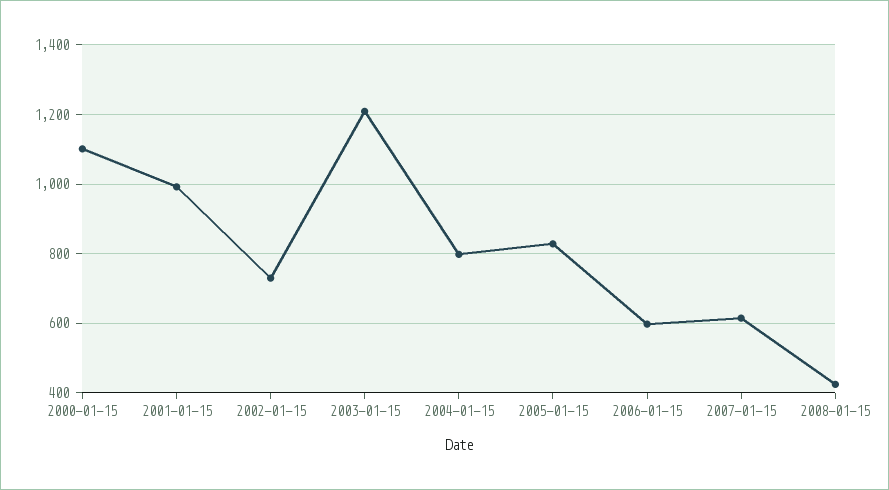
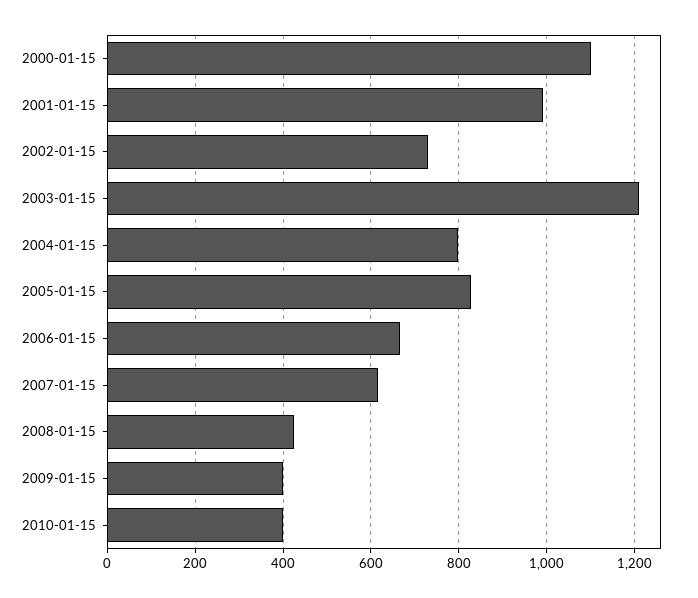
2006-01-15: 600 -> 660
2009-01-15: none -> 400
2010-01-15: none -> 400

